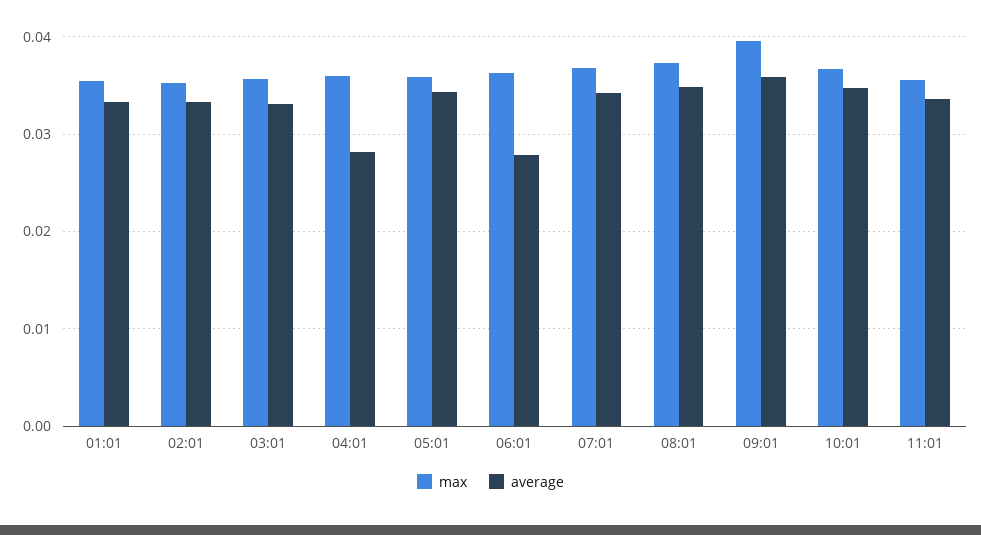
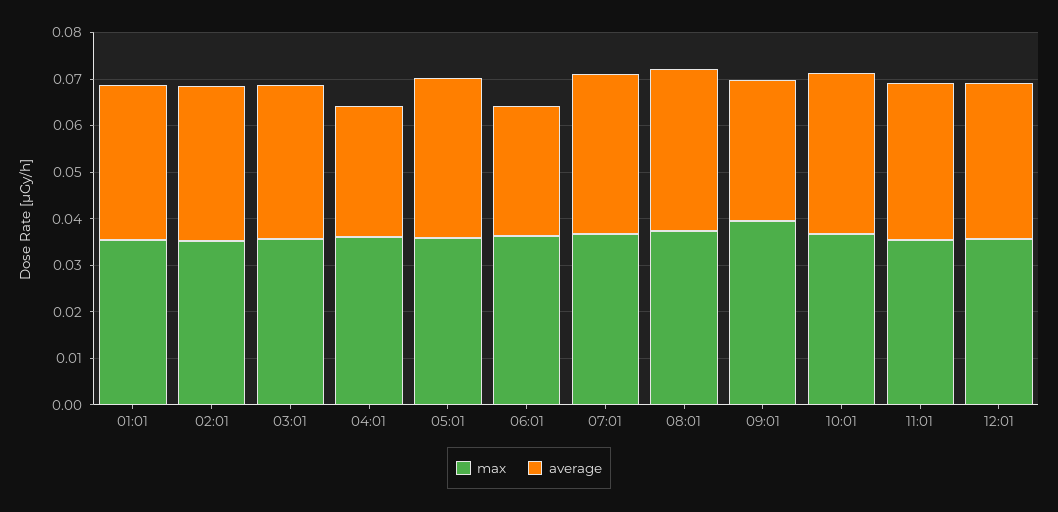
average, 09:01: 0.036 -> 0.03
max, 12:01: none -> 0.036
average, 12:01: none -> 0.034

